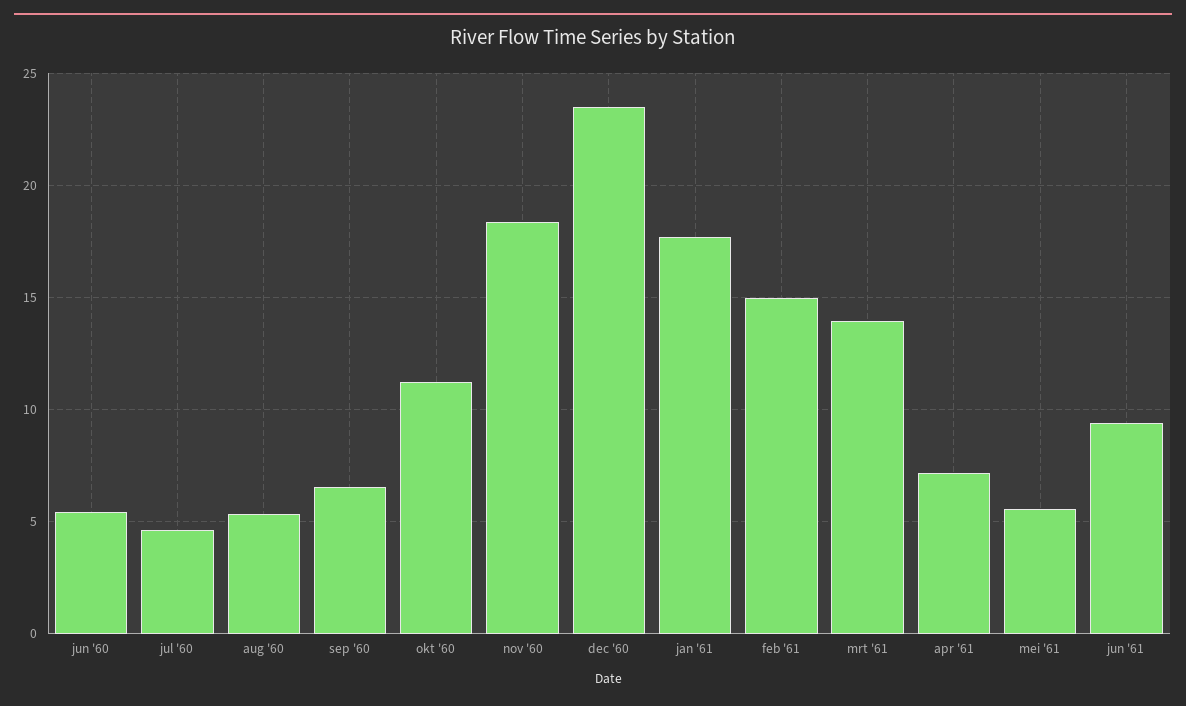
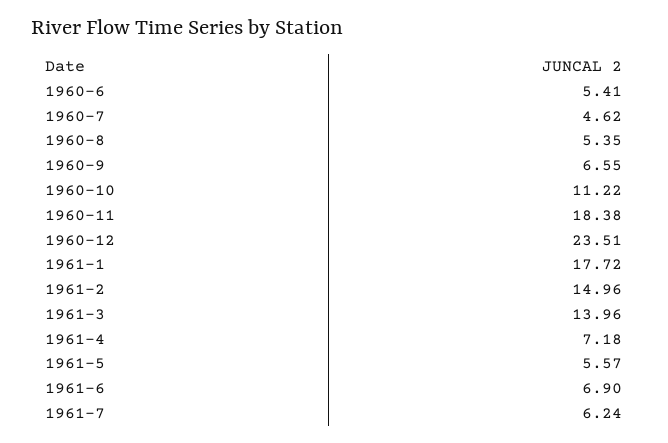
jun '61: 9.5 -> 6.9
1961-7: none -> 6.24

